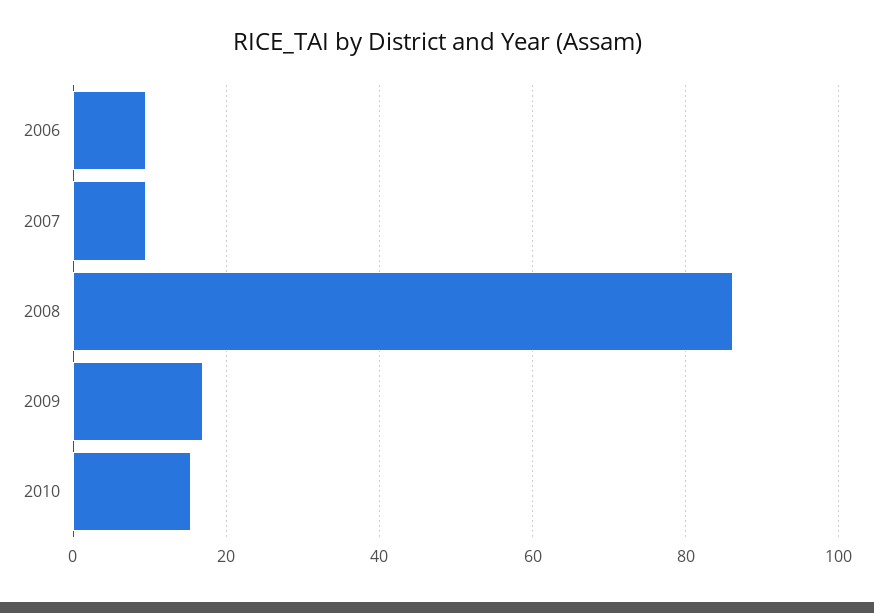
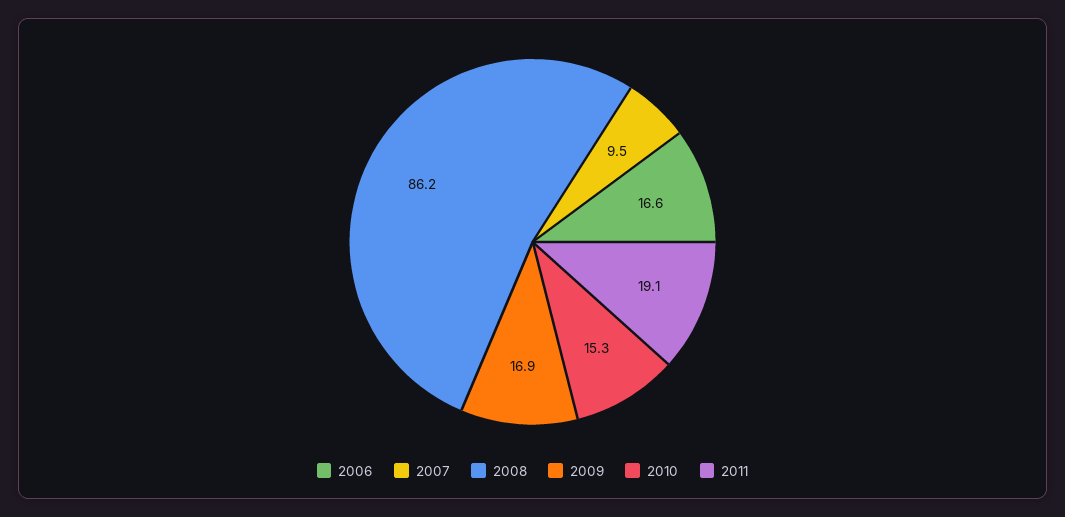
2006: 10 -> 16.6
2011: none -> 19.1

